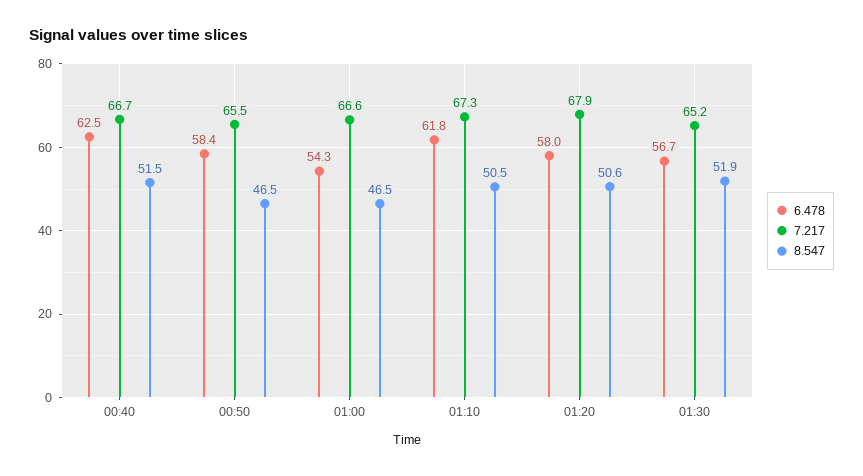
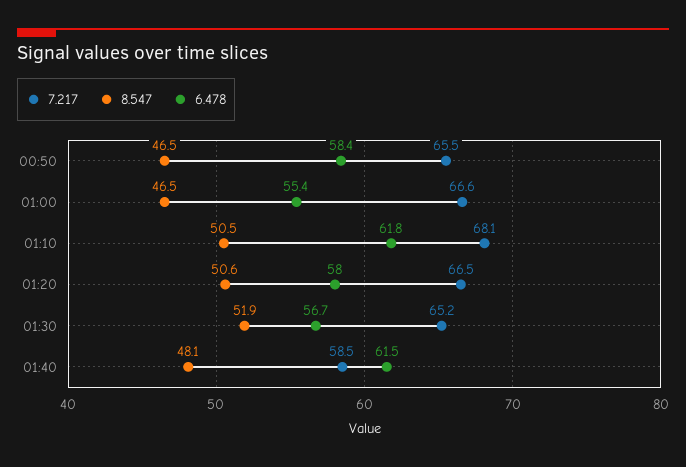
6.478, 00:40: 62.5 -> none
7.217, 00:40: 66.7 -> none
8.547, 00:40: 51.5 -> none
6.478, 01:00: 54.3 -> 55.4
7.217, 01:10: 67.3 -> 68.1
7.217, 01:20: 67.9 -> 66.5
7.217, 01:40: none -> 58.5
8.547, 01:40: none -> 48.1
6.478, 01:40: none -> 61.5

